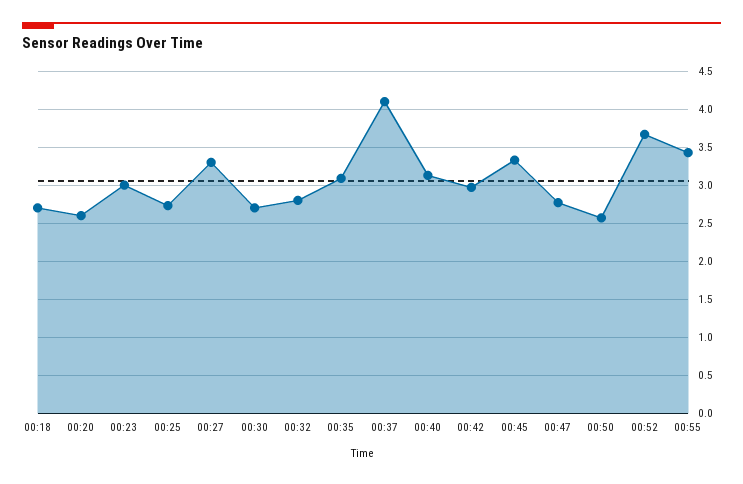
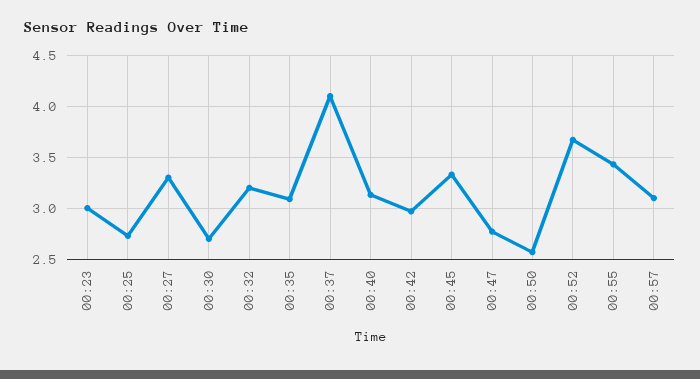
00:18: 2.7 -> none
00:20: 2.6 -> none
00:32: 2.8 -> 3.2
00:57: none -> 3.1

